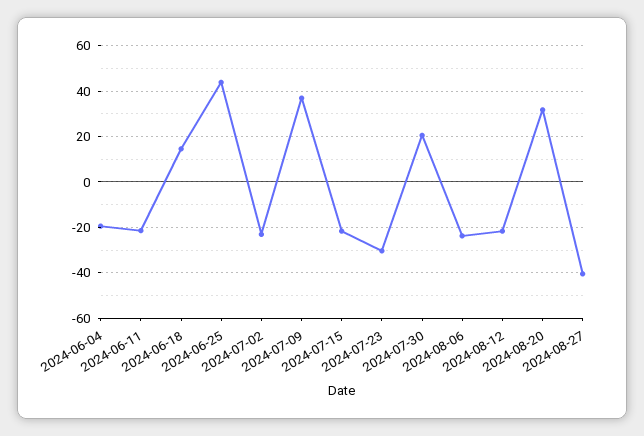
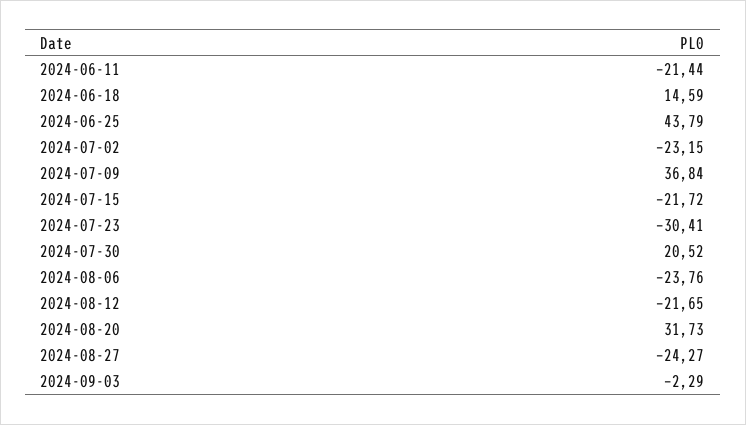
2024-06-04: -20 -> none
2024-08-27: -40 -> -24.27
2024-09-03: none -> -2.29

